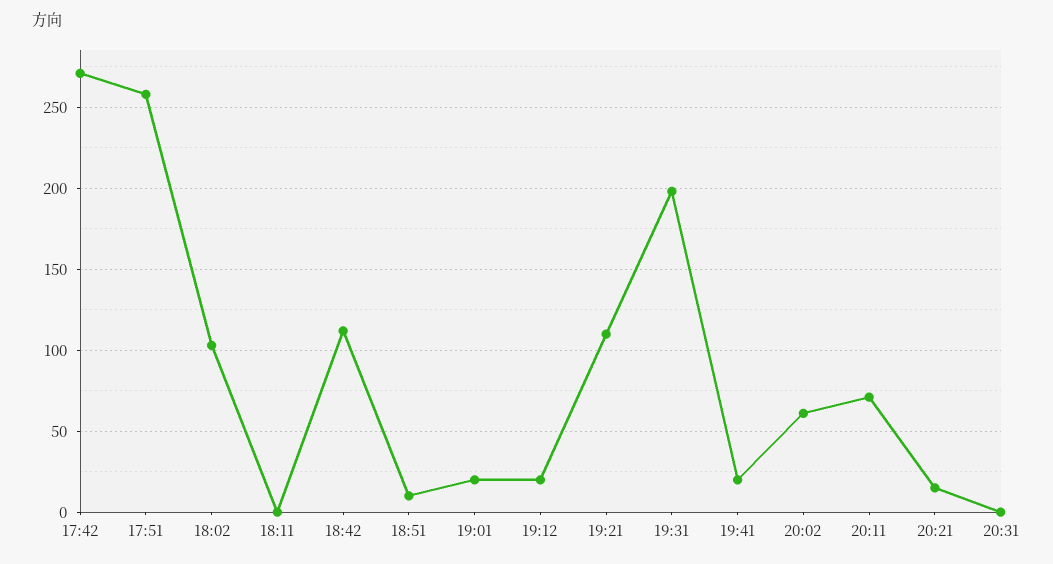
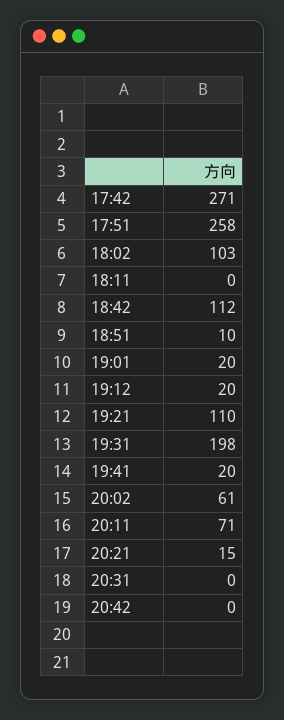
20:42: none -> 0

